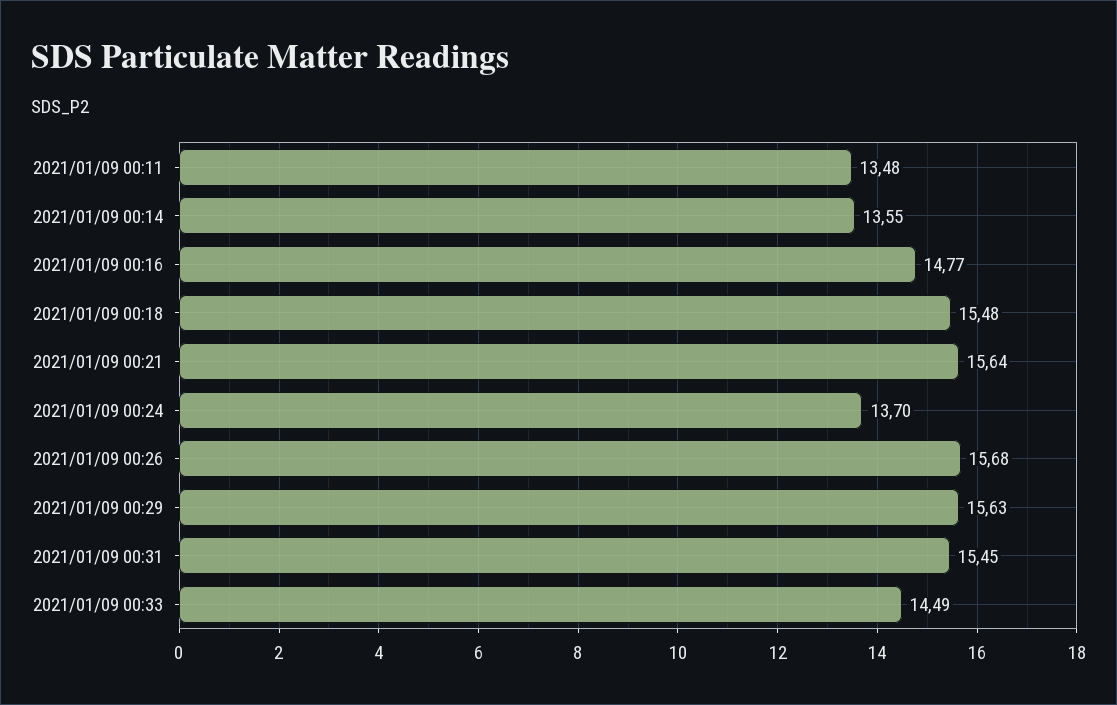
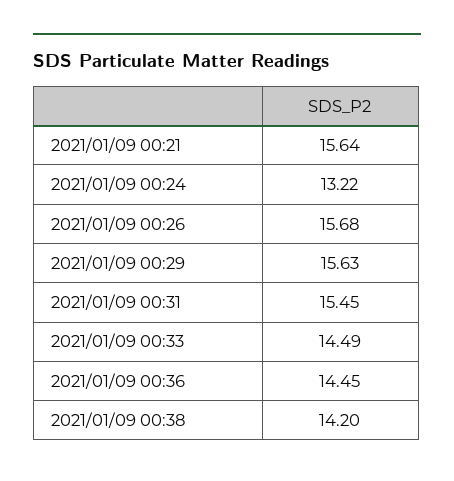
2021/01/09 00:11: 13.48 -> none
2021/01/09 00:14: 13.55 -> none
2021/01/09 00:16: 14.77 -> none
2021/01/09 00:18: 15.48 -> none
2021/01/09 00:24: 13.7 -> 13.22
2021/01/09 00:36: none -> 14.45
2021/01/09 00:38: none -> 14.2

